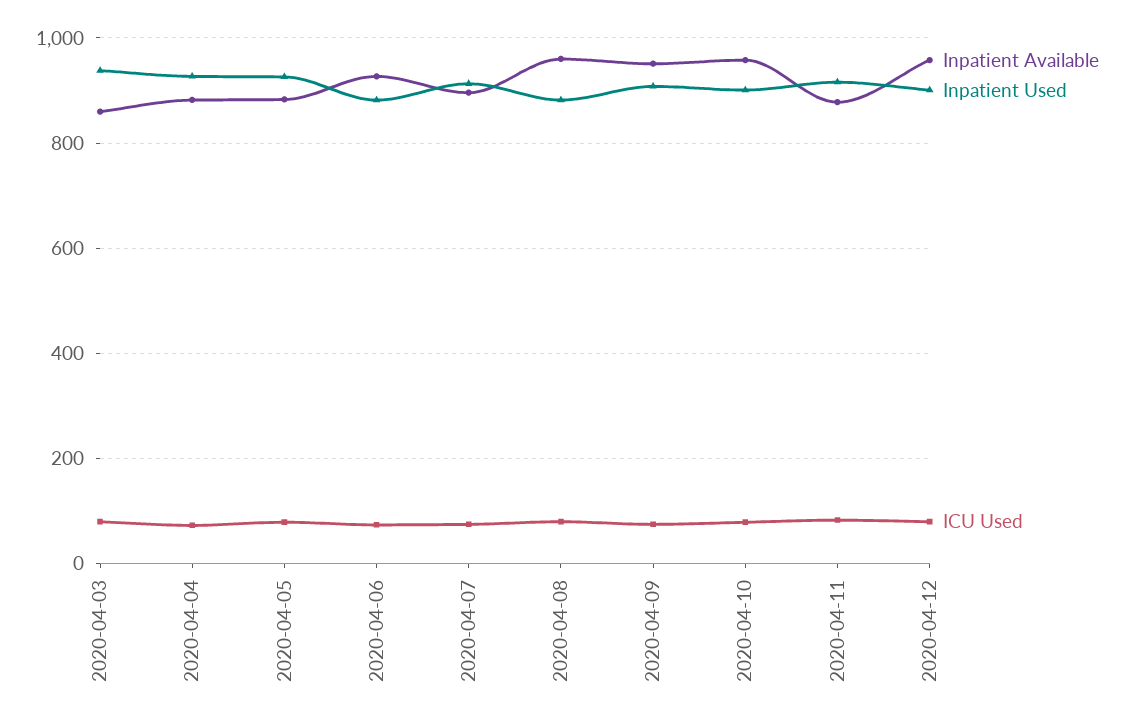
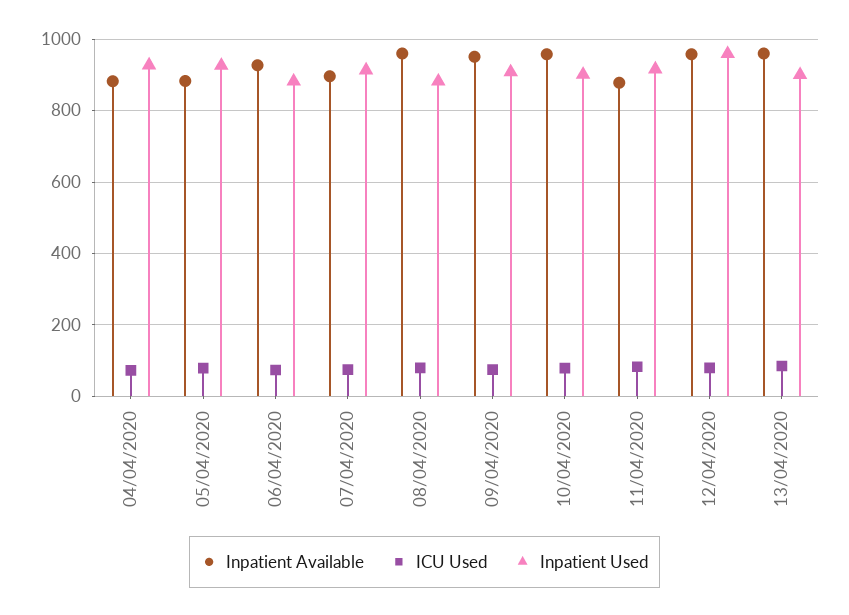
Inpatient Available, 2020-04-03: 860 -> none
Inpatient Used, 2020-04-03: 940 -> none
ICU Used, 2020-04-03: 80 -> none
Inpatient Used, 2020-04-12: 900 -> 960
Inpatient Available, 13/04/2020: none -> 960
ICU Used, 13/04/2020: none -> 80
Inpatient Used, 13/04/2020: none -> 900

